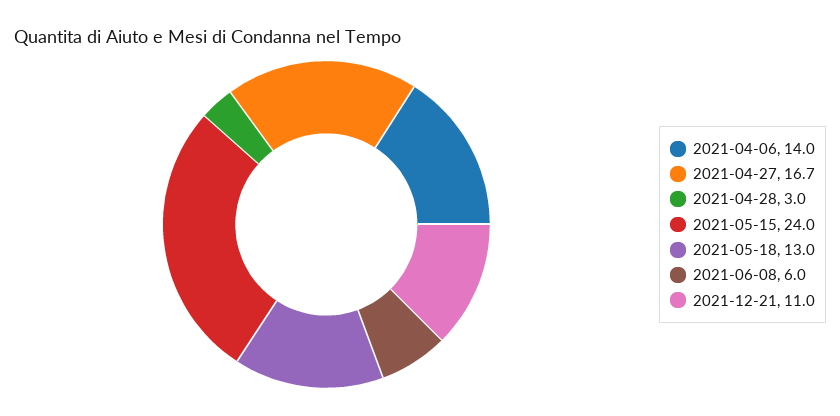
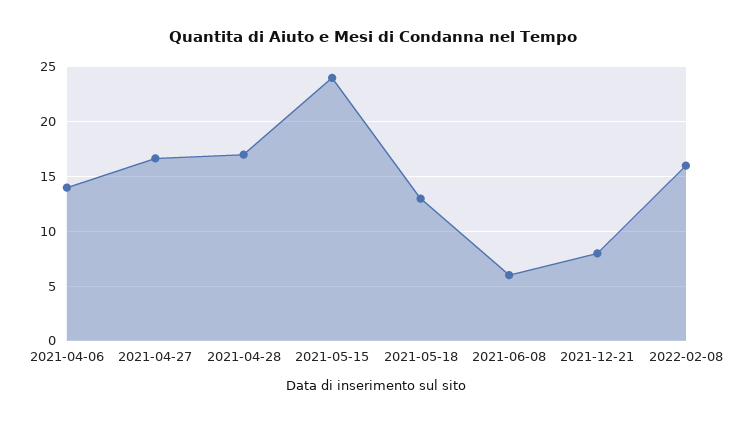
2021-04-28: 3 -> 17
2021-12-21: 11 -> 8
2022-02-08: none -> 16

